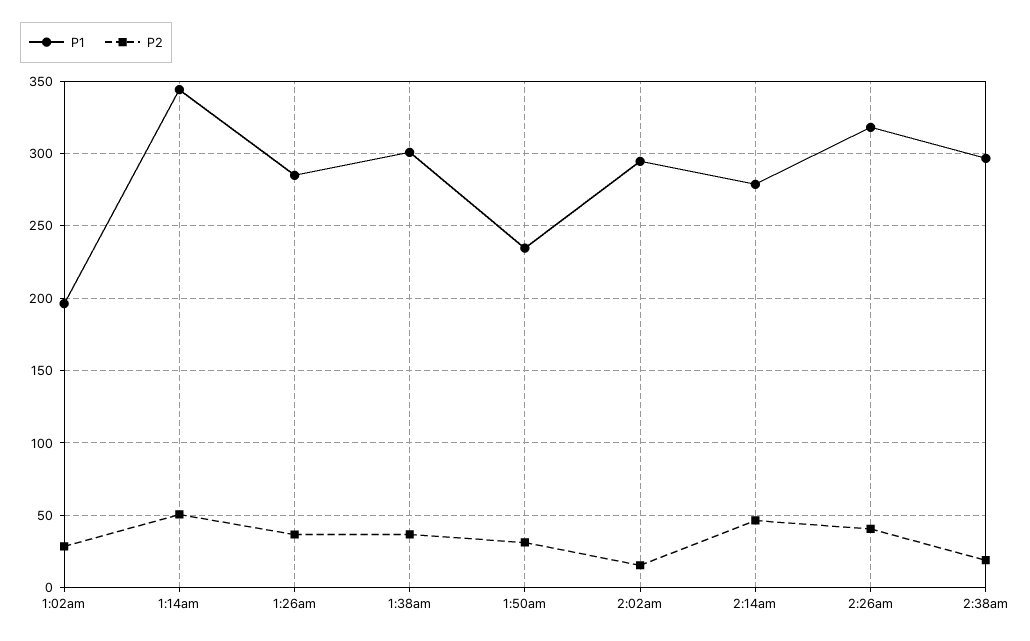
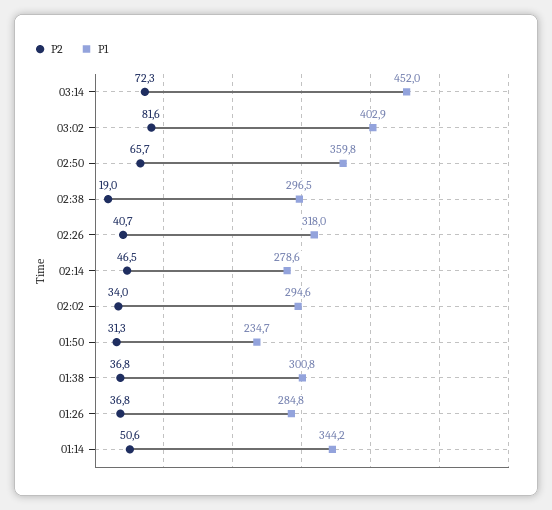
P1, 1:02am: 195 -> none
P2, 1:02am: 30 -> none
P2, 2:02am: 15 -> 34
P2, 03:14: none -> 72.3
P1, 03:14: none -> 452
P2, 03:02: none -> 81.6
P1, 03:02: none -> 402.9
P2, 02:50: none -> 65.7
P1, 02:50: none -> 359.8

